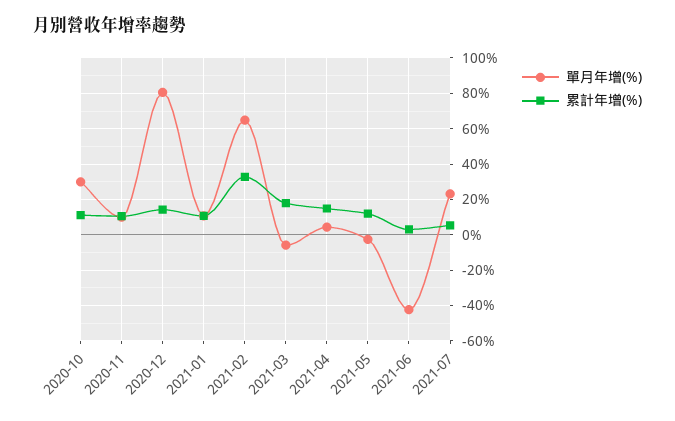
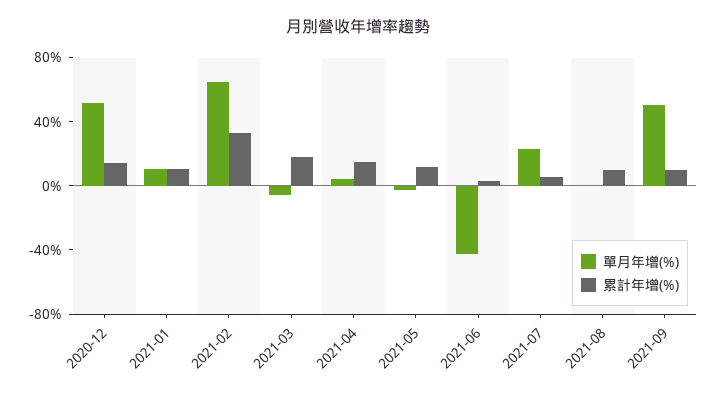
單月年增(%), 2020-10: 30 -> none
累計年增(%), 2020-10: 10 -> none
單月年增(%), 2020-11: 10 -> none
累計年增(%), 2020-11: 10 -> none
單月年增(%), 2020-12: 80 -> 50
單月年增(%), 2021-08: none -> 0
累計年增(%), 2021-08: none -> 10
單月年增(%), 2021-09: none -> 50
累計年增(%), 2021-09: none -> 10

